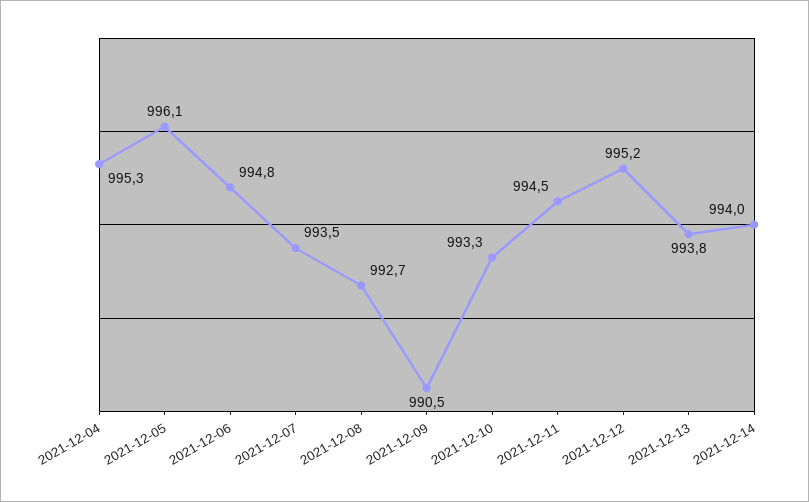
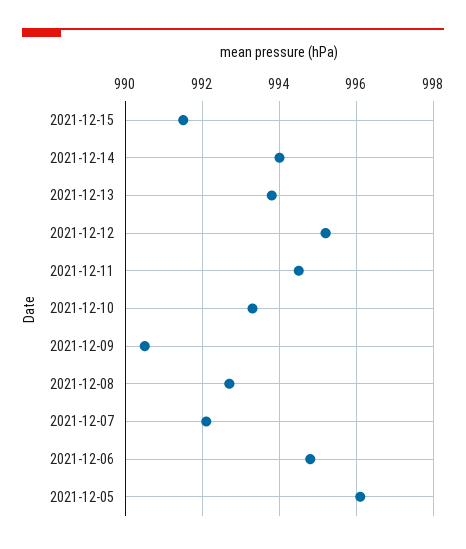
2021-12-04: 995.3 -> none
2021-12-07: 993.5 -> 992
2021-12-15: none -> 991.5

